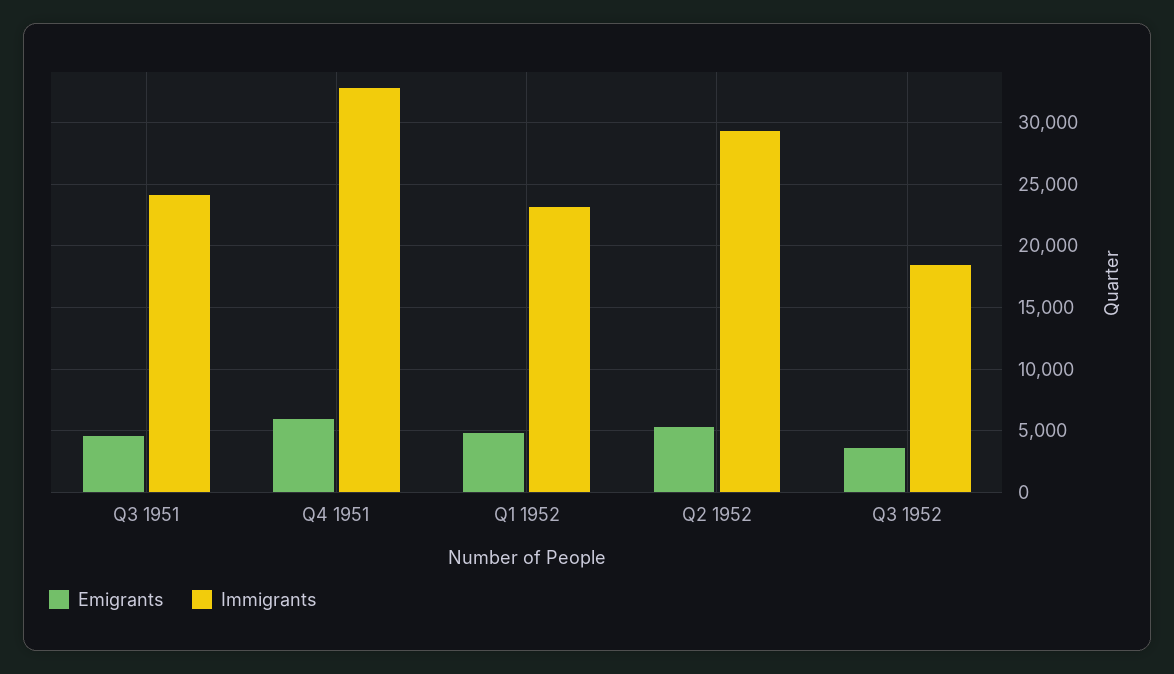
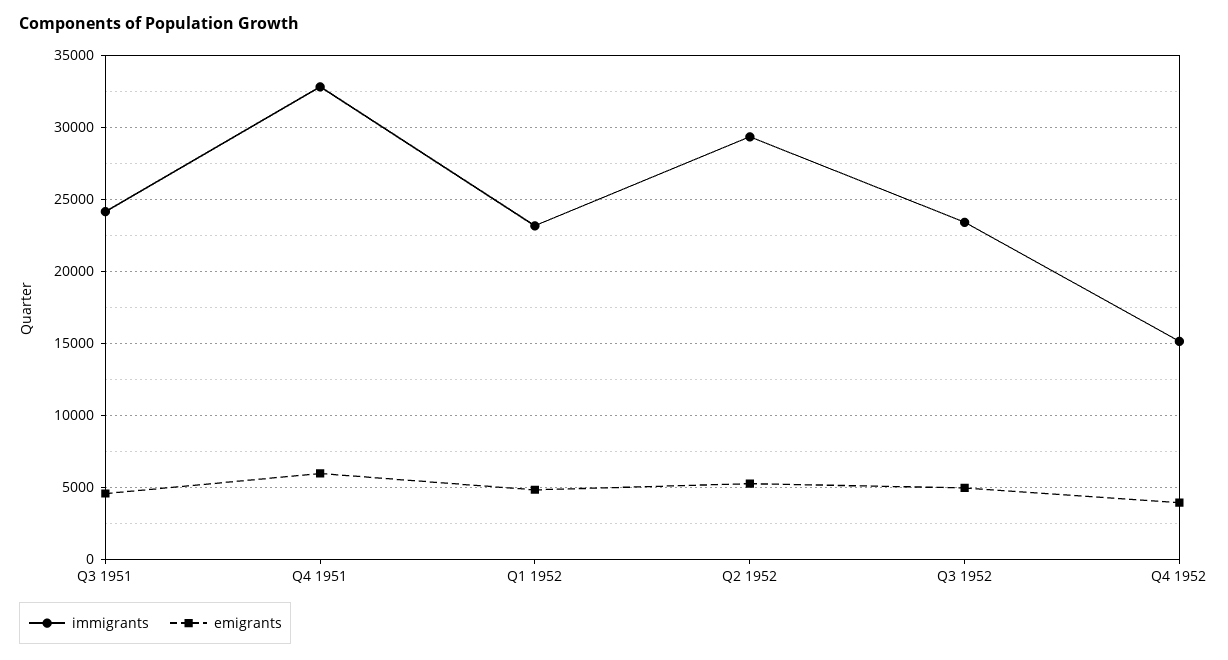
Emigrants, Q3 1952: 3500 -> 5000
Immigrants, Q3 1952: 18500 -> 23500
Immigrants, Q4 1952: none -> 15000
Emigrants, Q4 1952: none -> 4000

